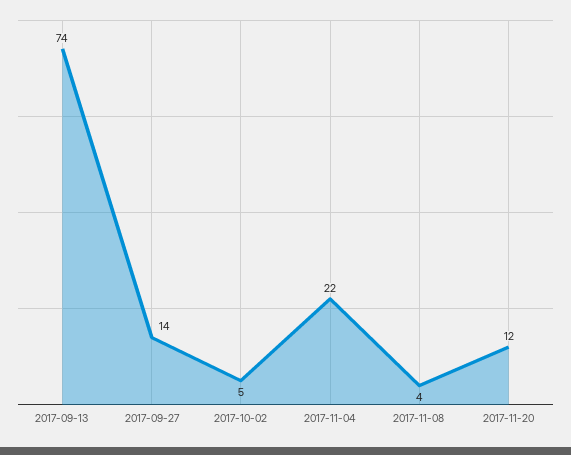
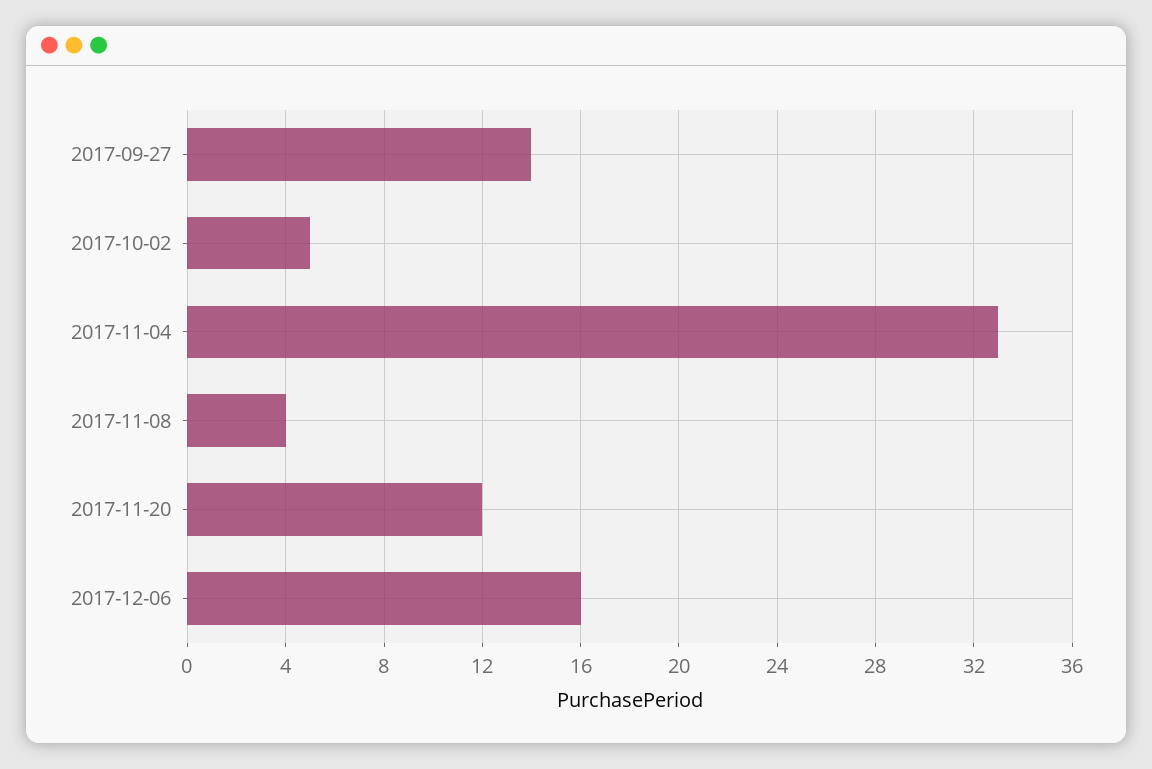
2017-09-13: 74 -> none
2017-11-04: 22 -> 33
2017-12-06: none -> 16

